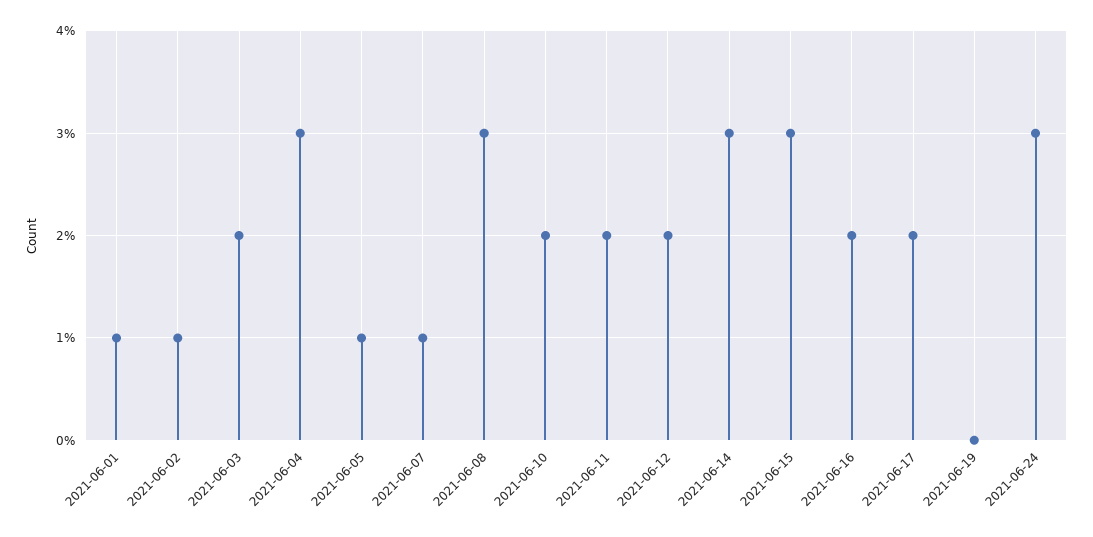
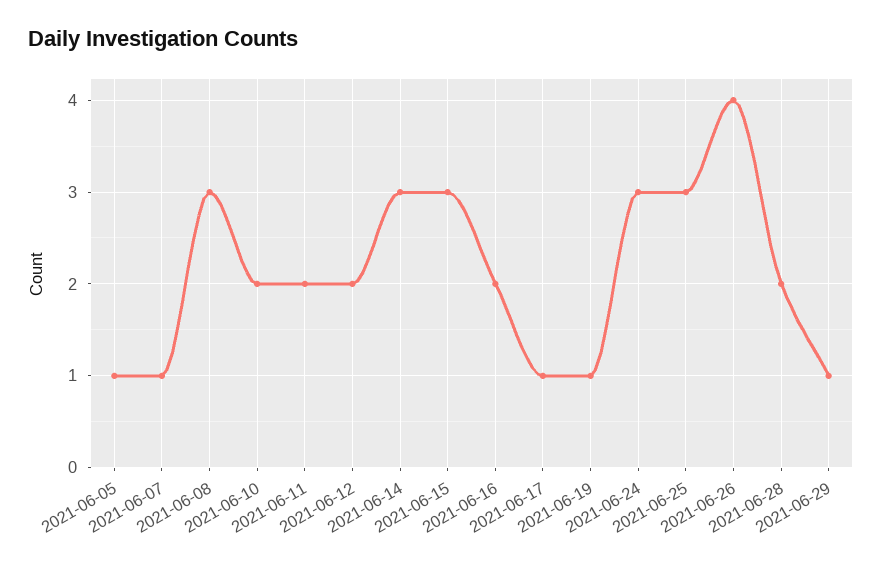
2021-06-01: 1 -> none
2021-06-02: 1 -> none
2021-06-03: 2 -> none
2021-06-04: 3 -> none
2021-06-17: 2 -> 1
2021-06-19: 0 -> 1
2021-06-25: none -> 3
2021-06-26: none -> 4
2021-06-28: none -> 2
2021-06-29: none -> 1

